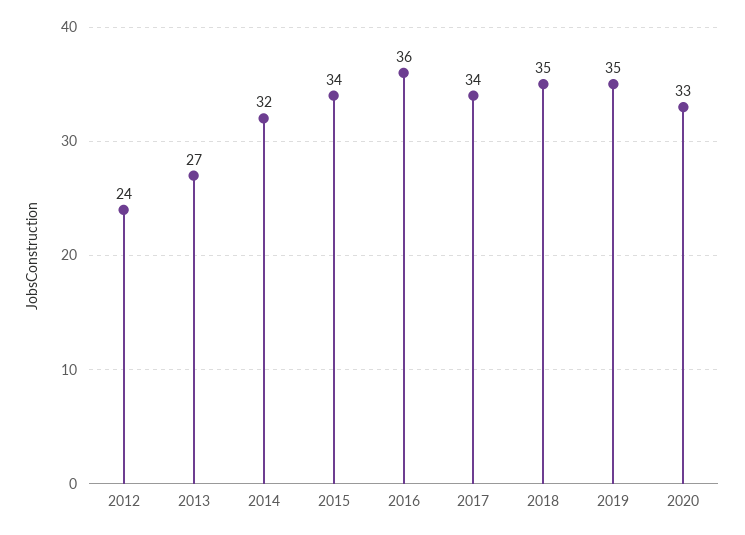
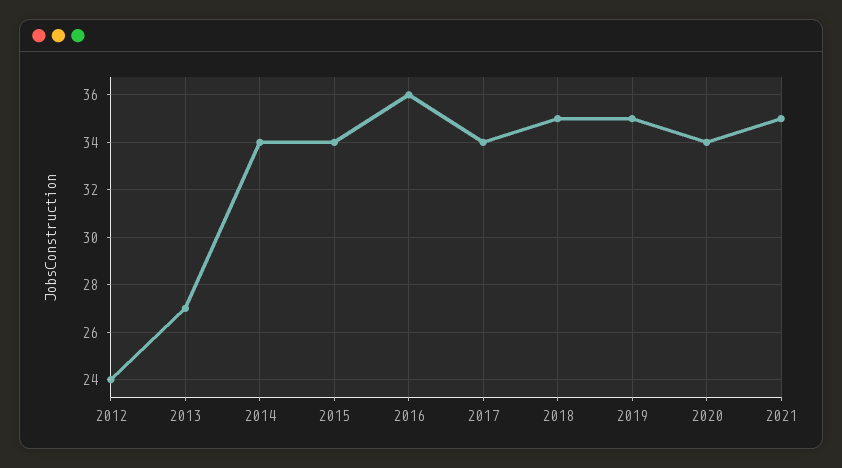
2014: 32 -> 34
2020: 33 -> 34
2021: none -> 35

